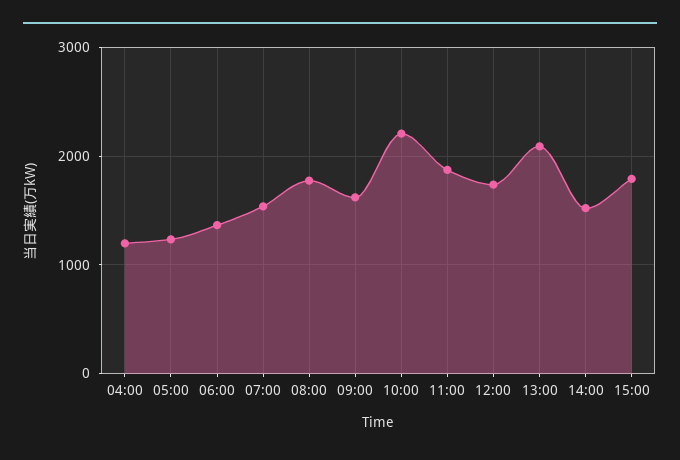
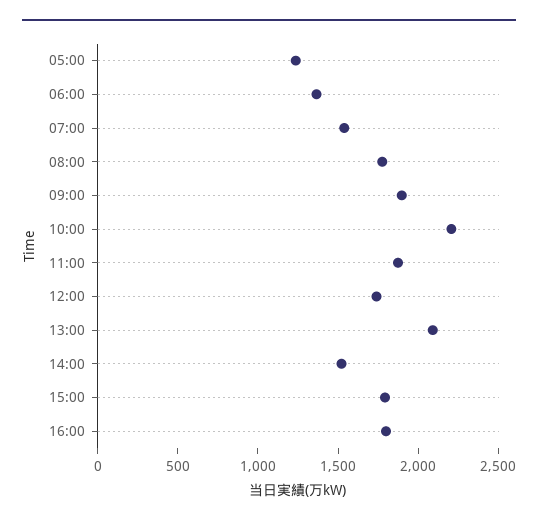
04:00: 1200 -> none
09:00: 1600 -> 1900
16:00: none -> 1800

